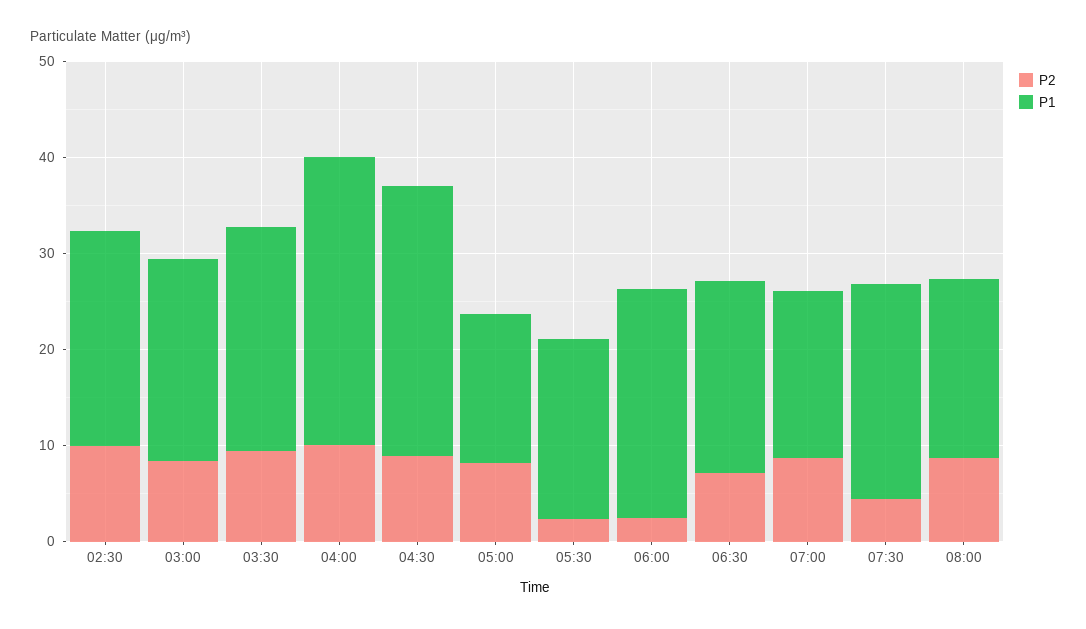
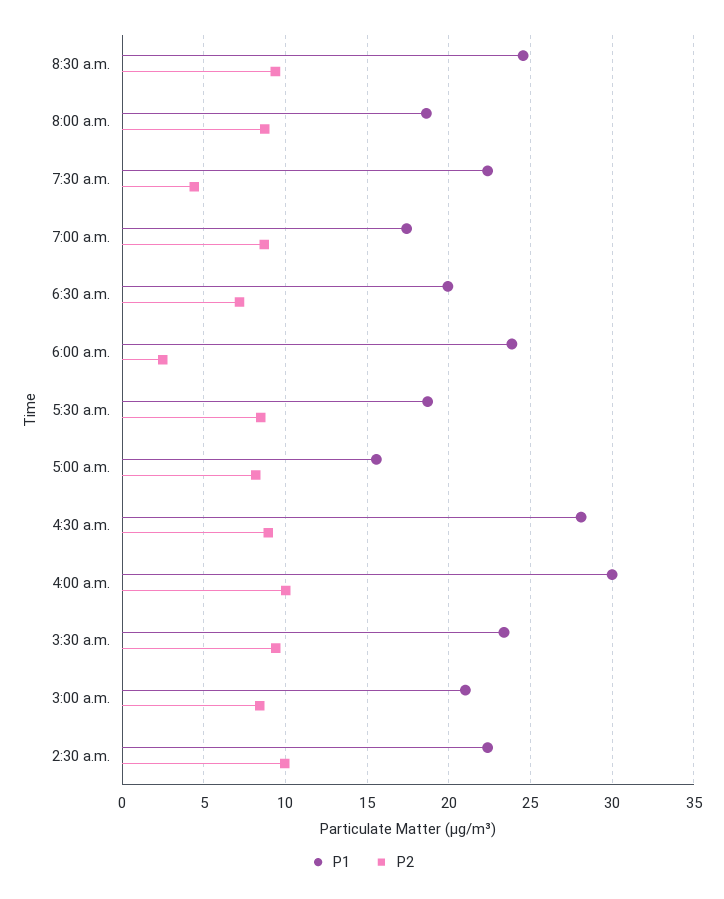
P2, 05:30: 2 -> 8.5
P1, 8:30 a.m.: none -> 24.5
P2, 8:30 a.m.: none -> 9.5

